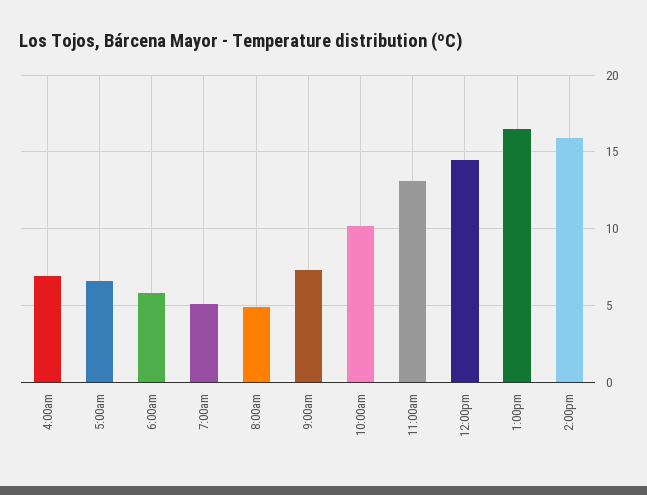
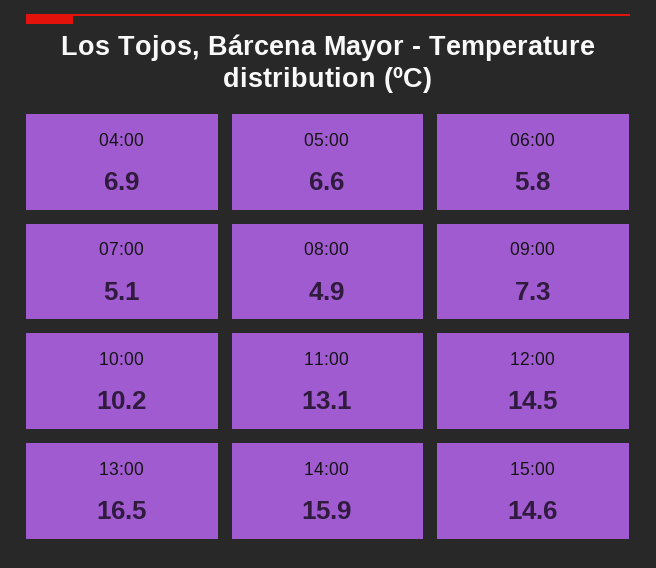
15:00: none -> 14.6

